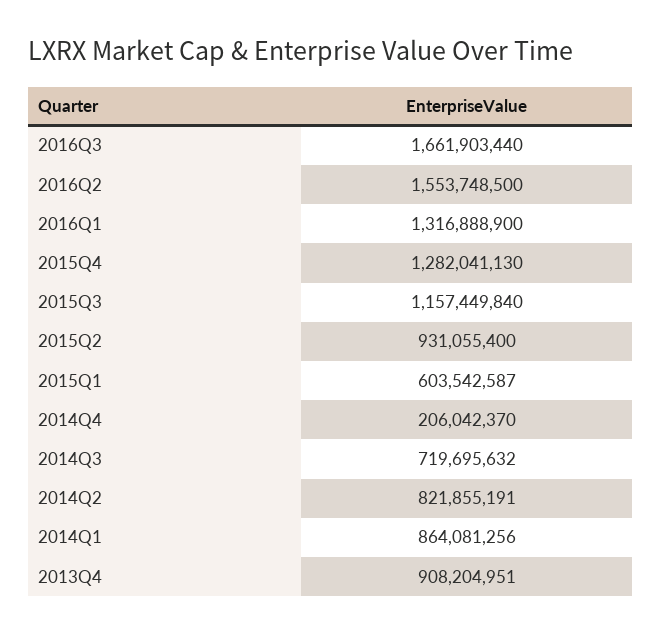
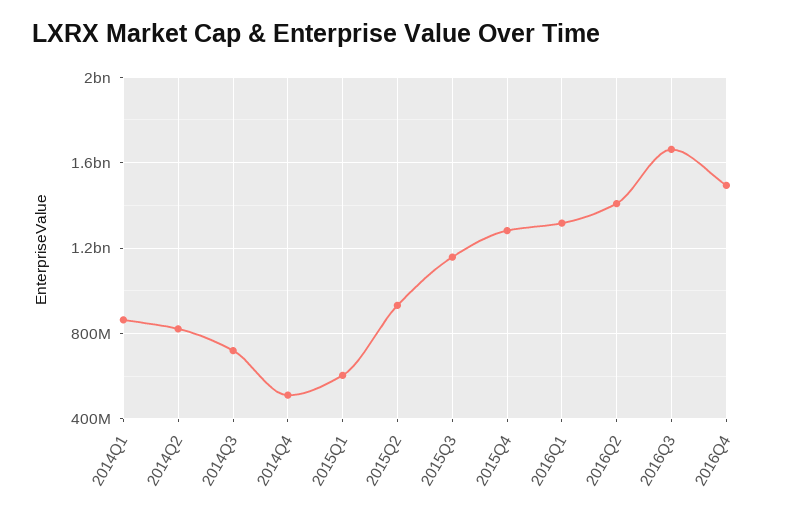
2016Q2: 1553748500 -> 1400000000
2014Q4: 206042370 -> 500000000
2013Q4: 908204951 -> none
2016Q4: none -> 1500000000

